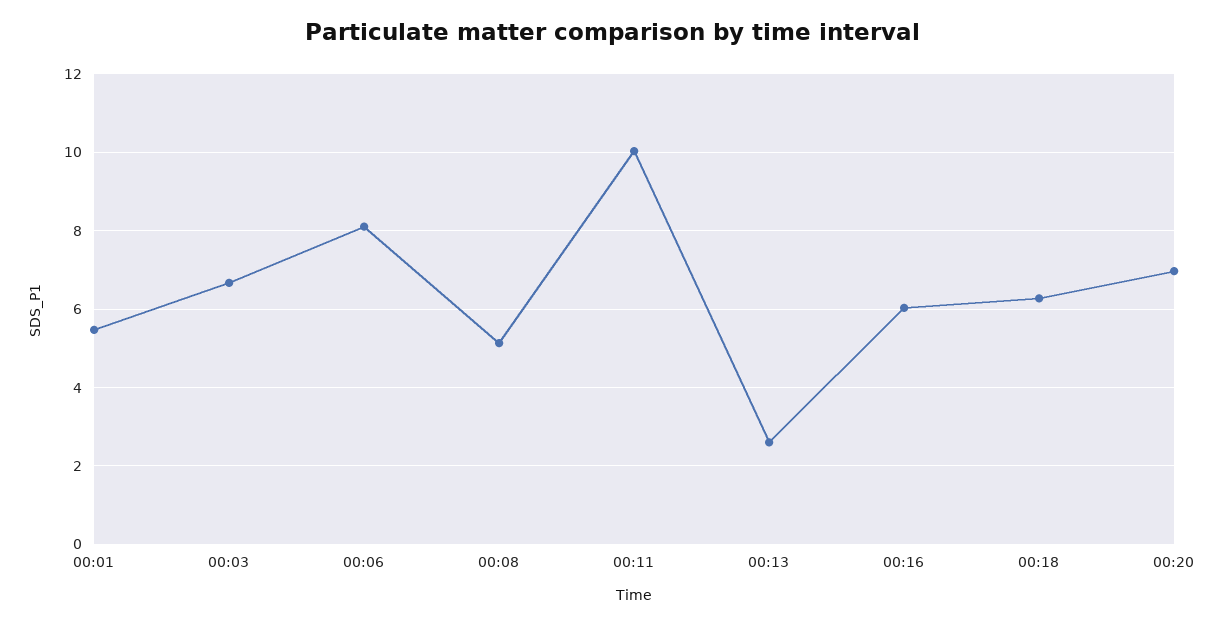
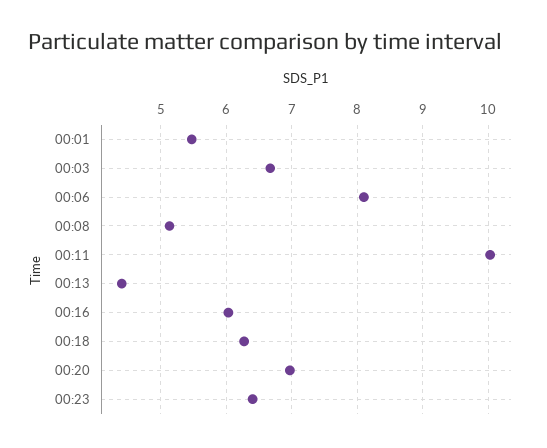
00:13: 2.6 -> 4.4
00:23: none -> 6.4

